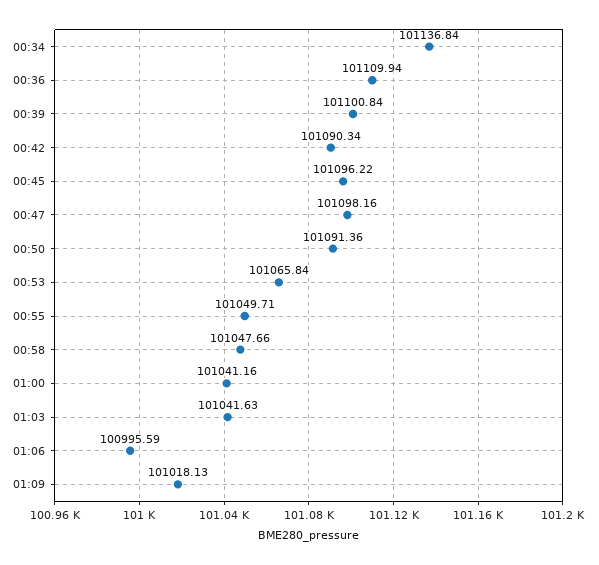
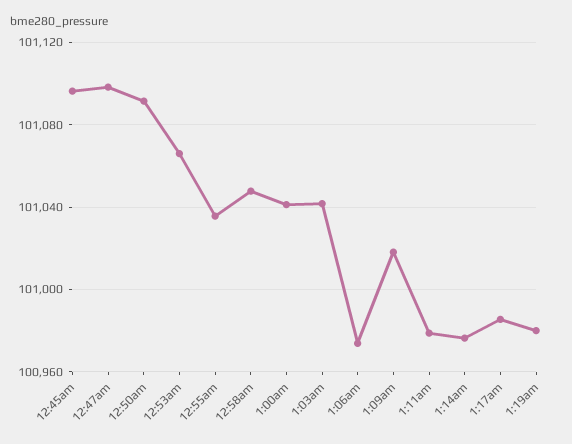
00:34: 101136.84 -> none
00:36: 101109.94 -> none
00:39: 101100.84 -> none
00:42: 101090.34 -> none
00:55: 101049.71 -> 101035
01:06: 100995.59 -> 100975
1:11am: none -> 100980
1:14am: none -> 100975
1:17am: none -> 100985
1:19am: none -> 100980

